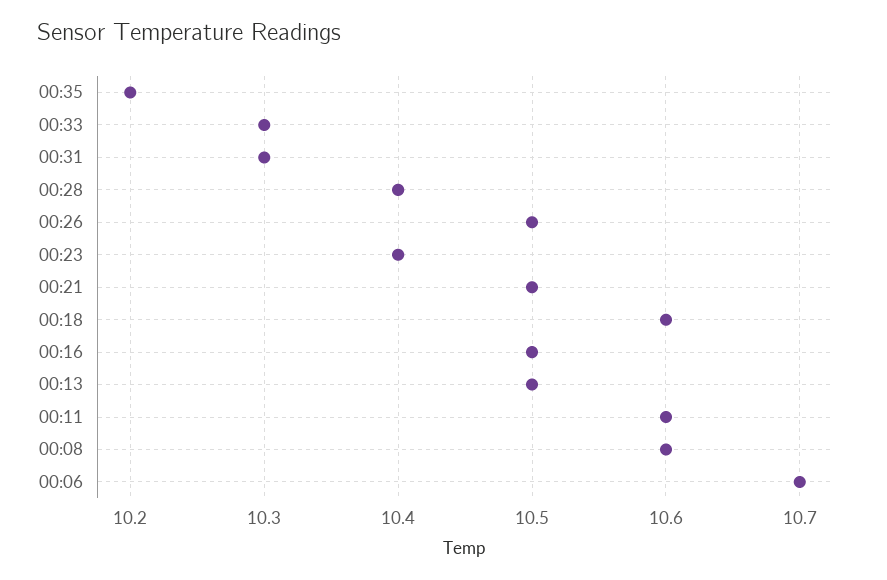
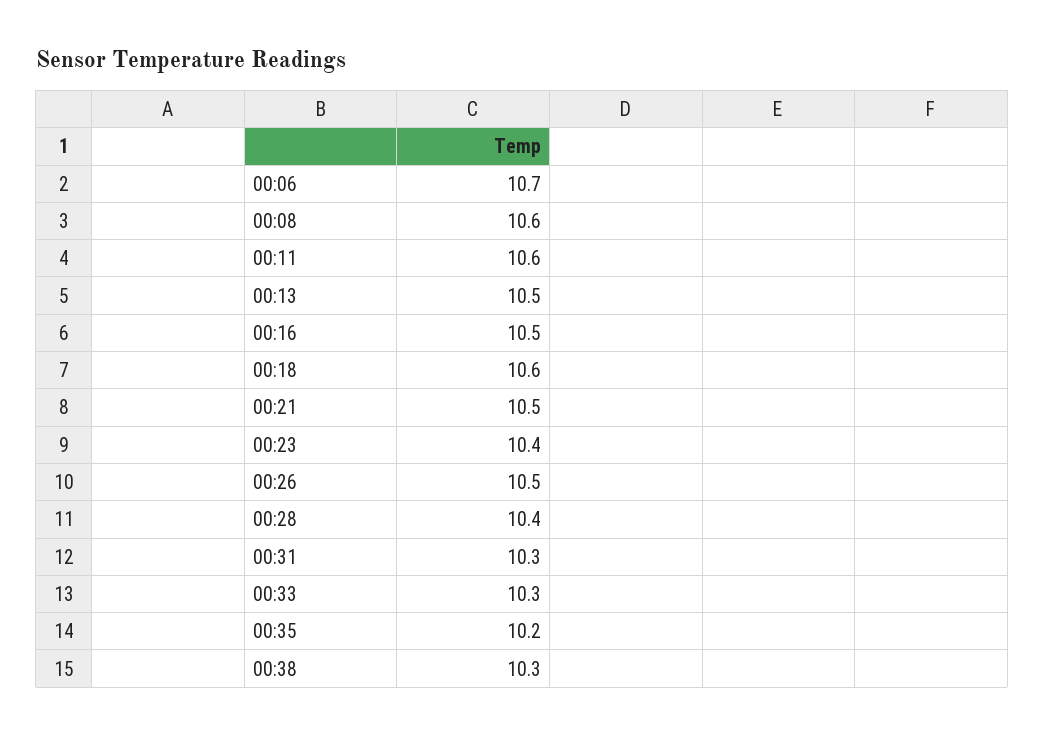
00:38: none -> 10.3

